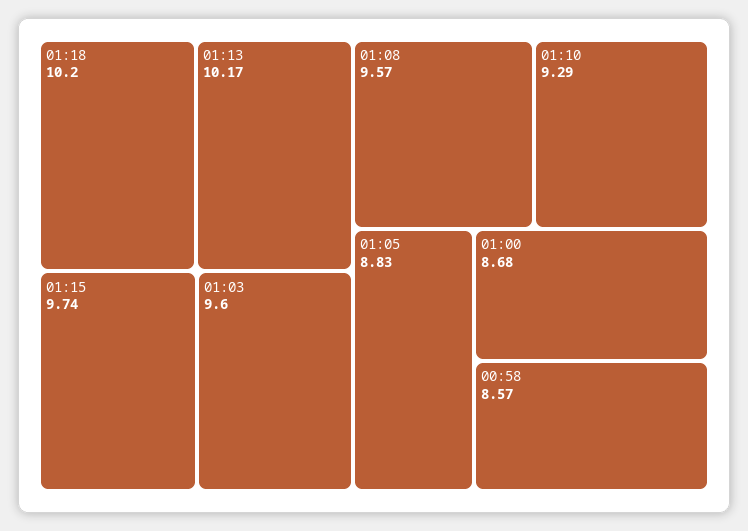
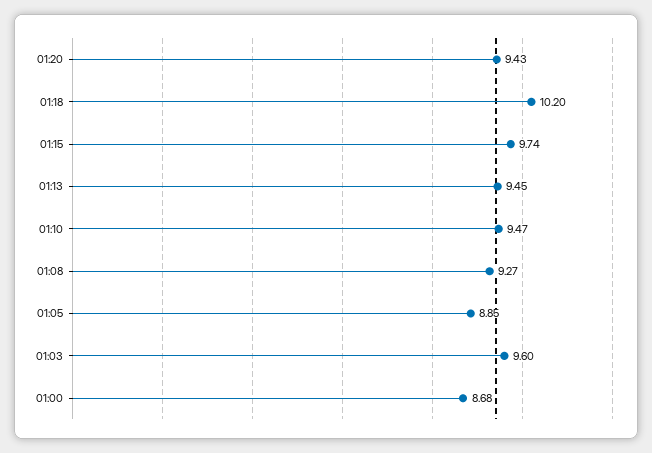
01:13: 10.17 -> 9.45
01:08: 9.57 -> 9.27
01:10: 9.29 -> 9.47
01:05: 8.83 -> 8.85
00:58: 8.57 -> none
01:20: none -> 9.43

